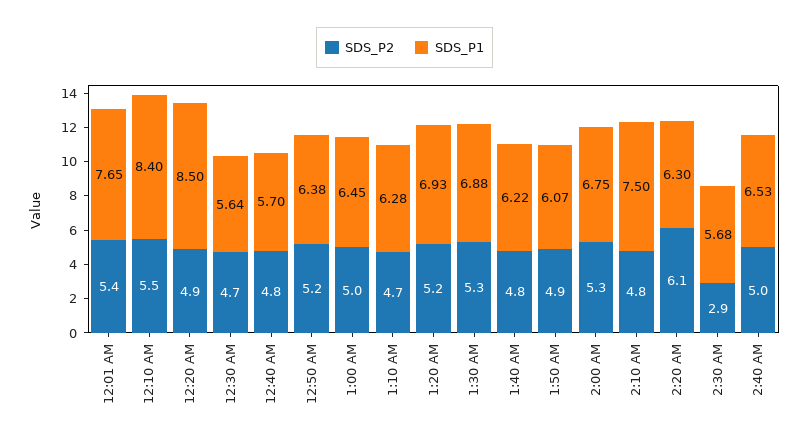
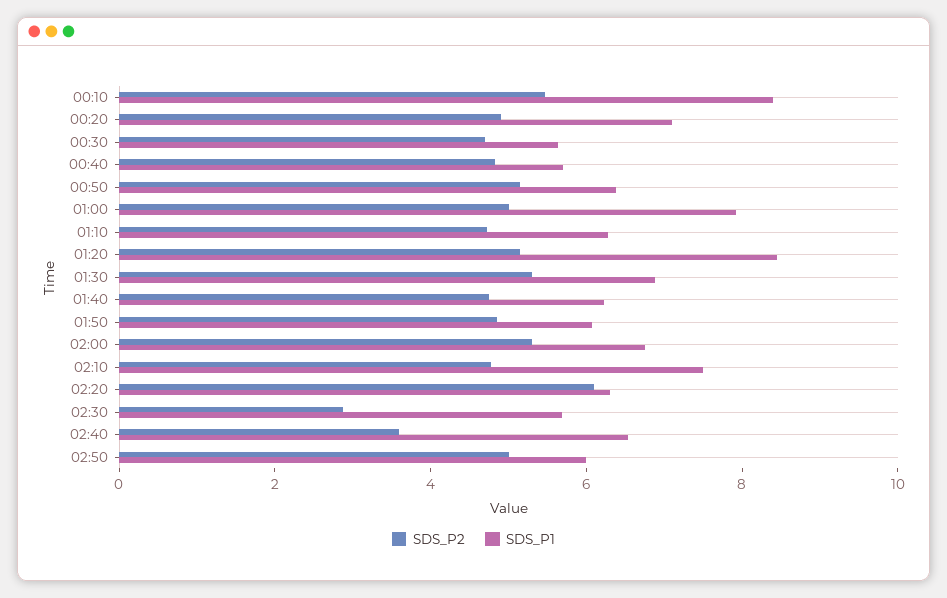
SDS_P2, 12:01 AM: 5.4 -> none
SDS_P1, 12:01 AM: 7.65 -> none
SDS_P1, 12:20 AM: 8.5 -> 7
SDS_P1, 1:00 AM: 6.45 -> 8
SDS_P1, 1:20 AM: 6.93 -> 8.5
SDS_P2, 2:40 AM: 5 -> 3.5
SDS_P2, 02:50: none -> 5
SDS_P1, 02:50: none -> 6

